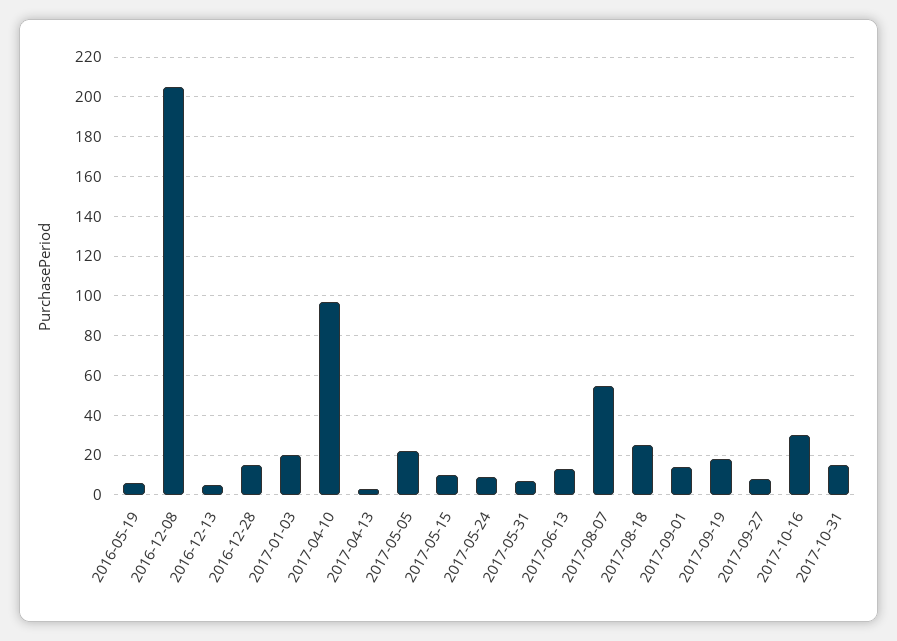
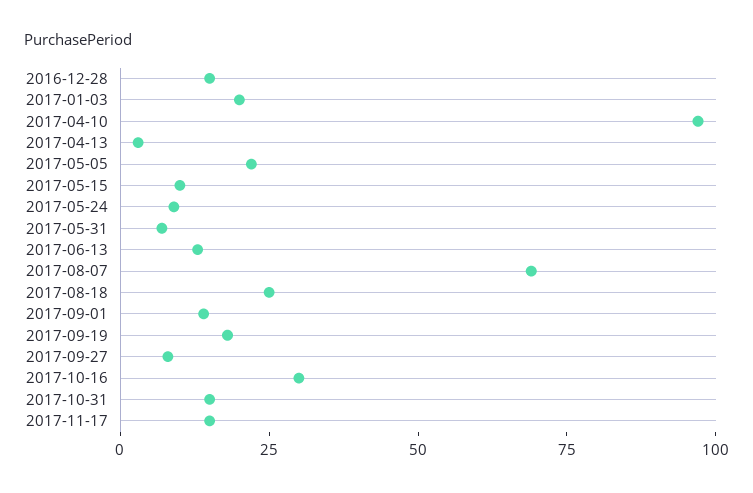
2016-05-19: 5 -> none
2016-12-08: 205 -> none
2016-12-13: 5 -> none
2017-08-07: 55 -> 70
2017-11-17: none -> 15

